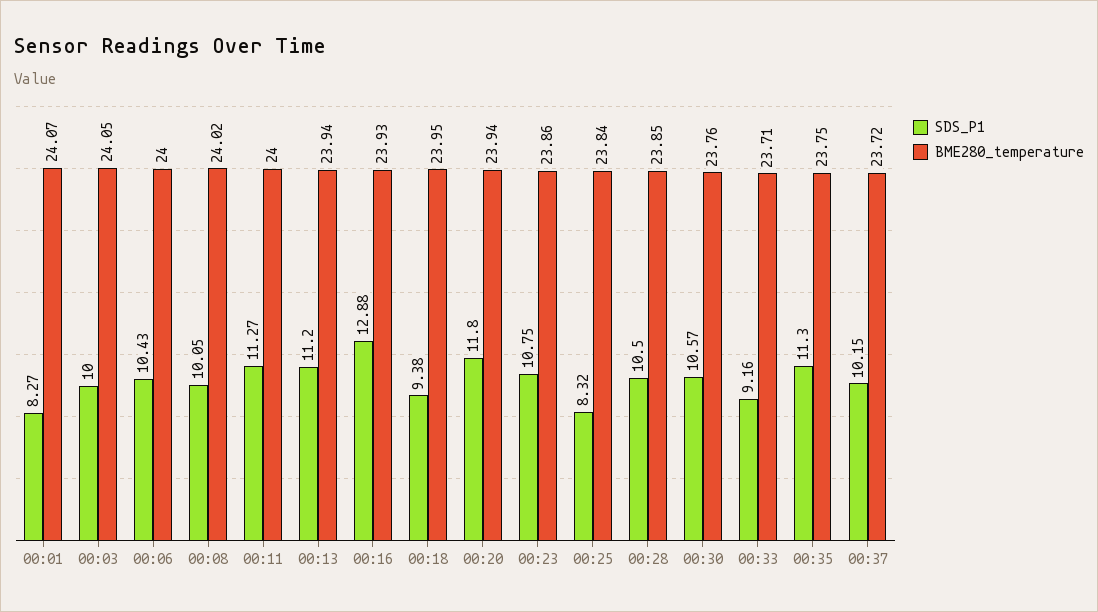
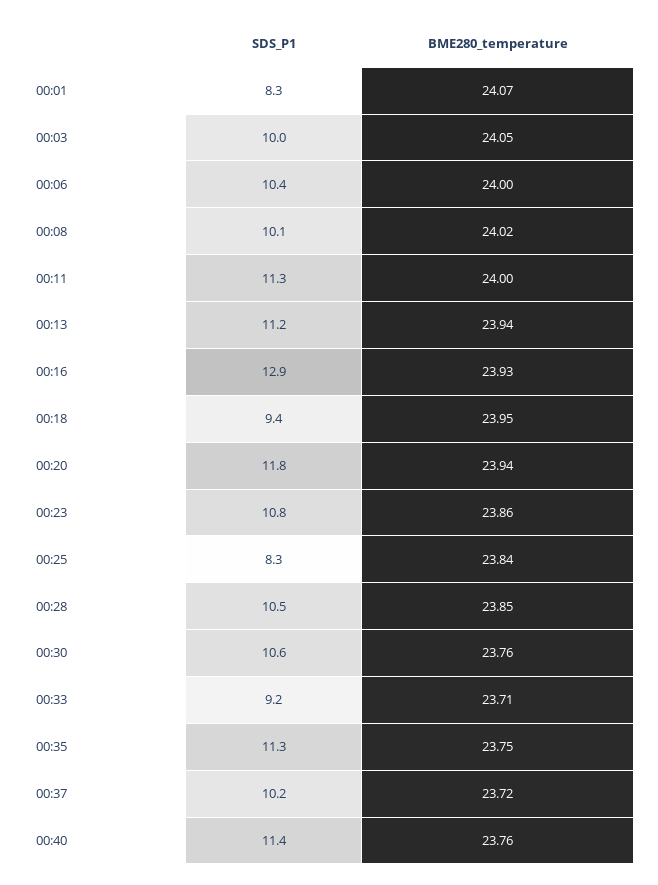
SDS_P1, 00:40: none -> 11.4
BME280_temperature, 00:40: none -> 23.76

